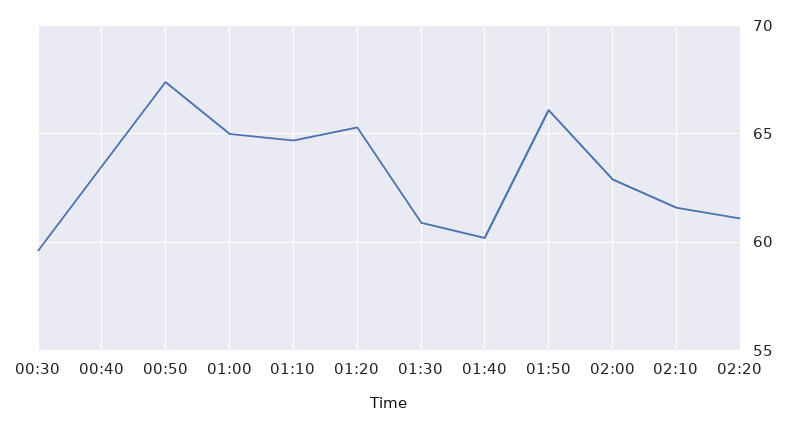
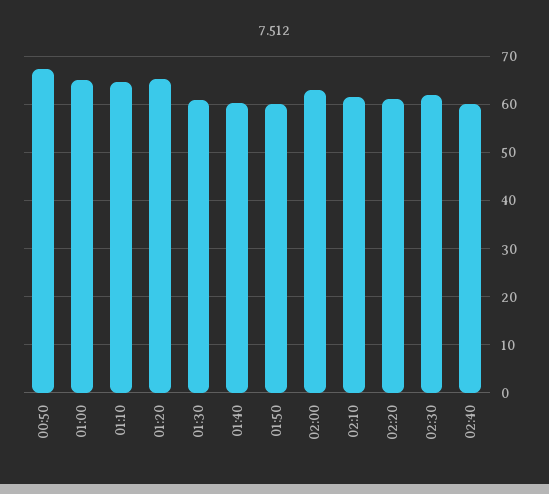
00:30: 59.5 -> none
00:40: 63.5 -> none
01:50: 66 -> 60
02:30: none -> 62
02:40: none -> 60

